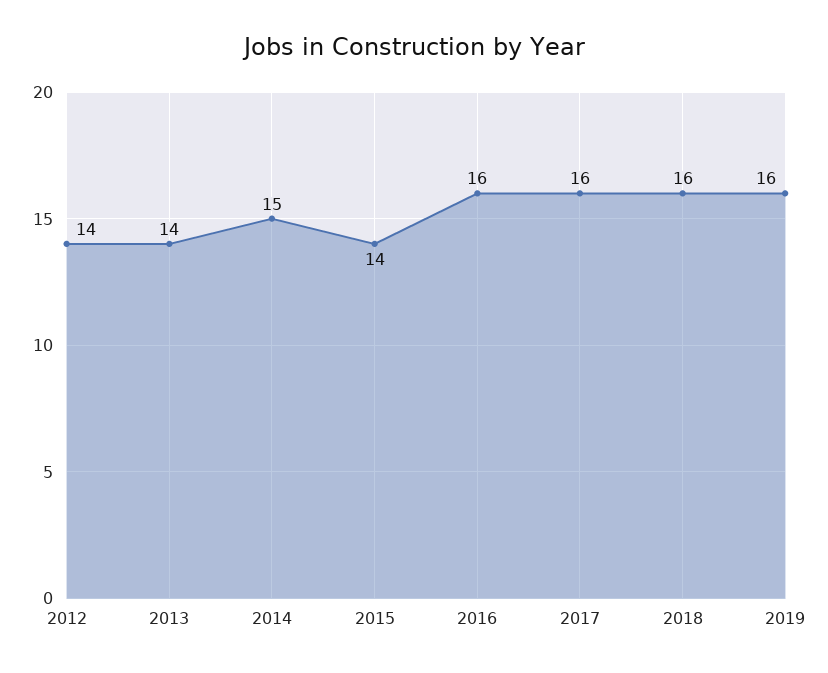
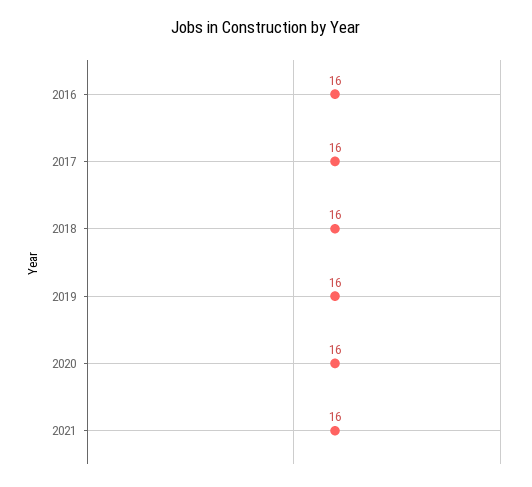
2012: 14 -> none
2013: 14 -> none
2014: 15 -> none
2015: 14 -> none
2020: none -> 16
2021: none -> 16

